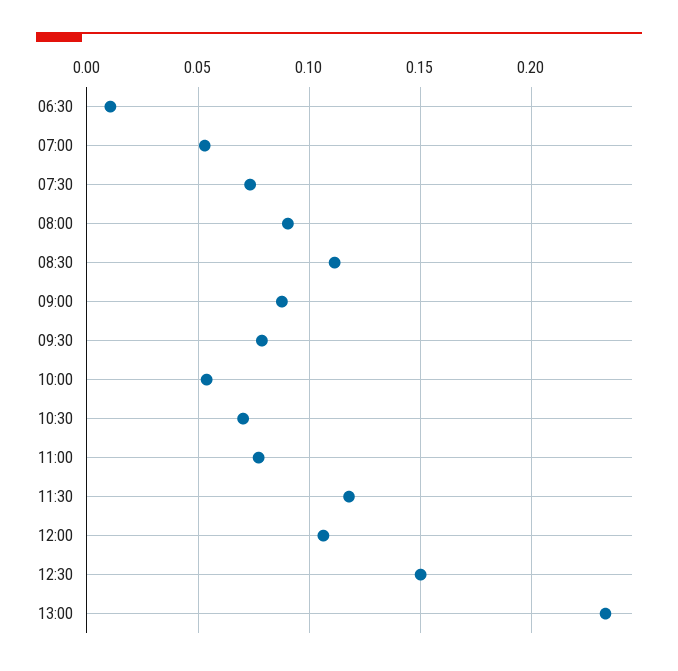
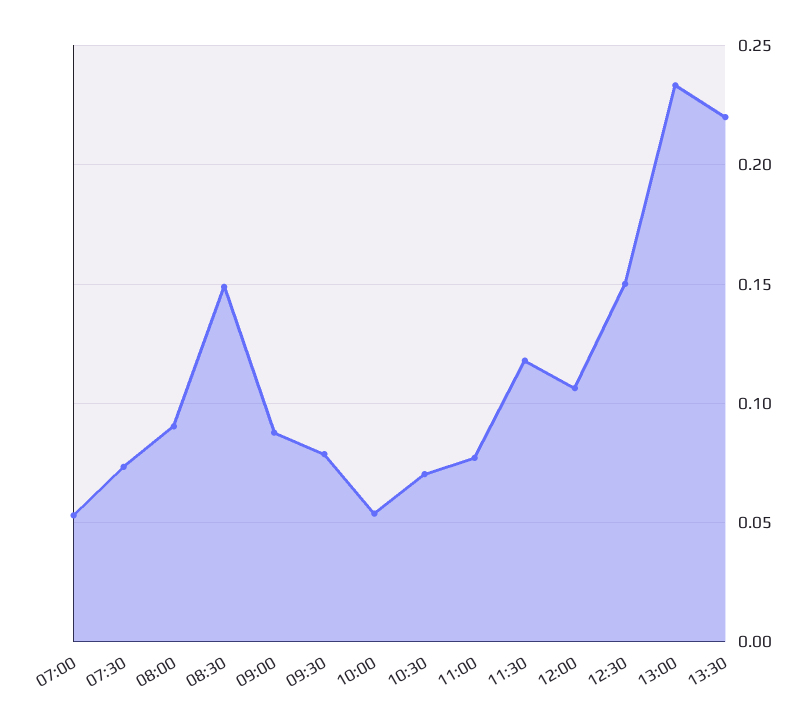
06:30: 0.01 -> none
08:30: 0.11 -> 0.15
13:30: none -> 0.22

